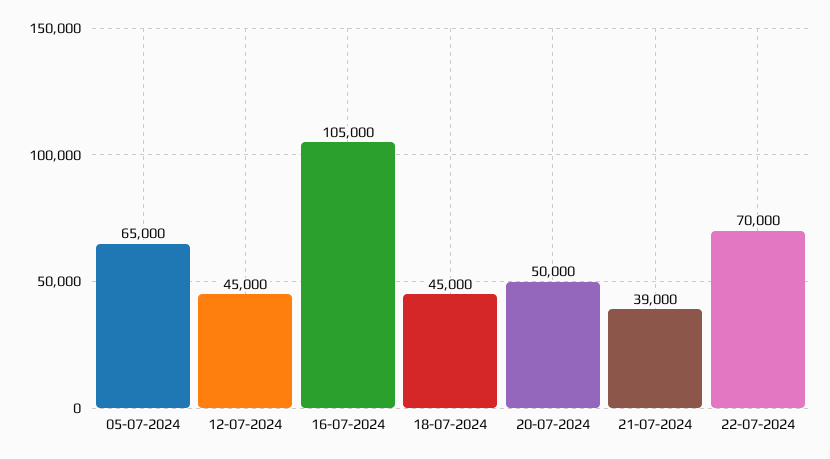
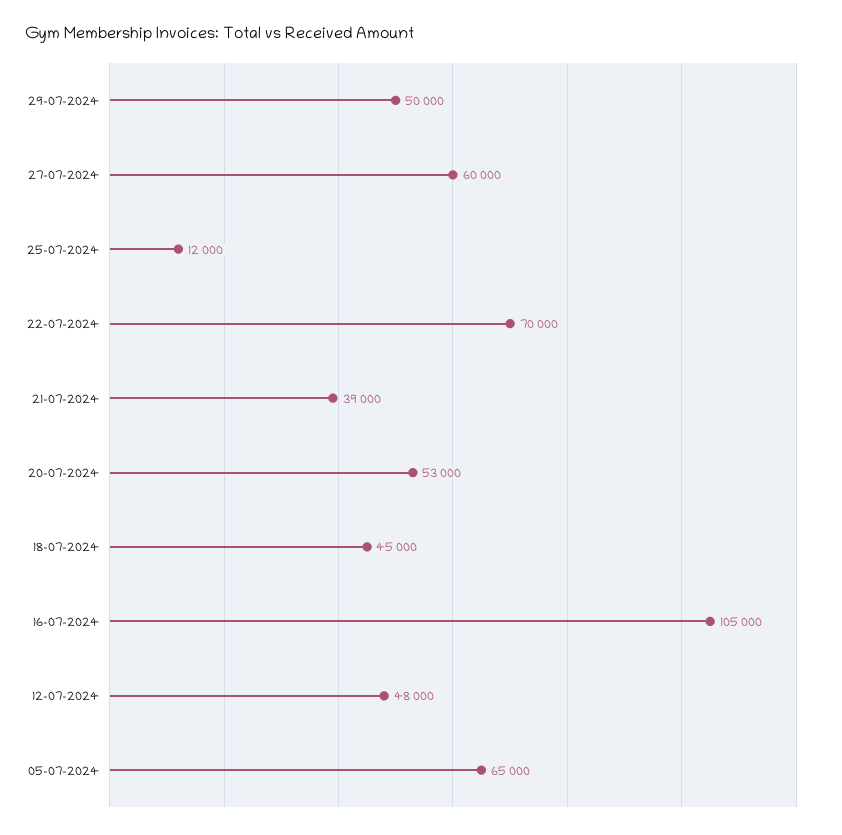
12-07-2024: 45000 -> 48000
20-07-2024: 50000 -> 53000
29-07-2024: none -> 50000
27-07-2024: none -> 60000
25-07-2024: none -> 12000

